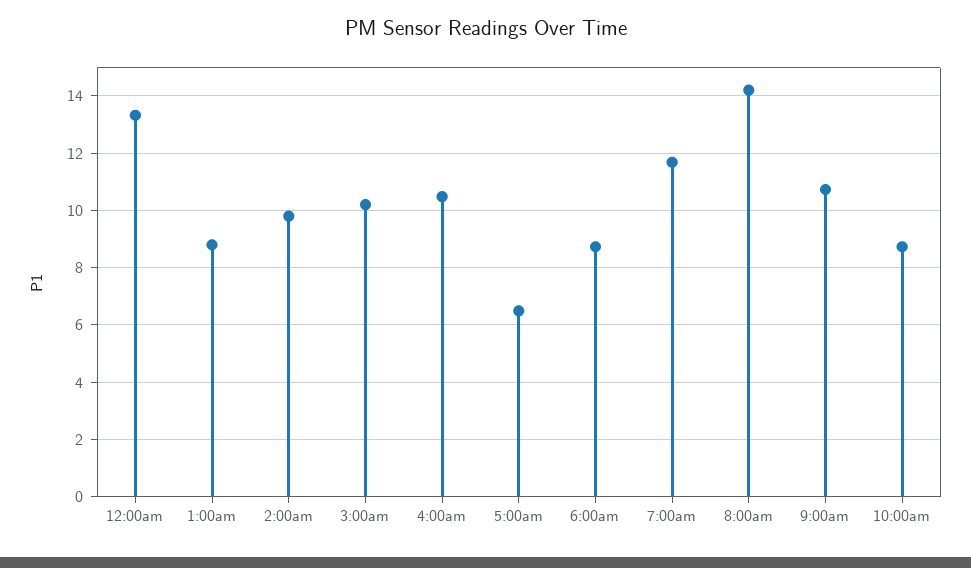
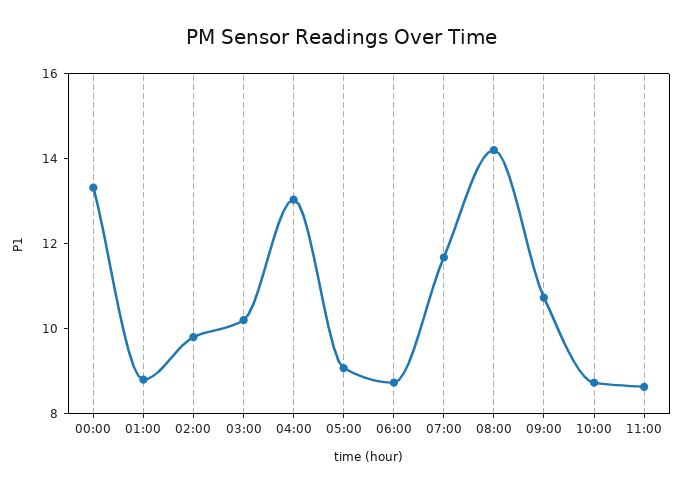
4:00am: 10.5 -> 13
5:00am: 6.5 -> 9
11:00: none -> 8.5

